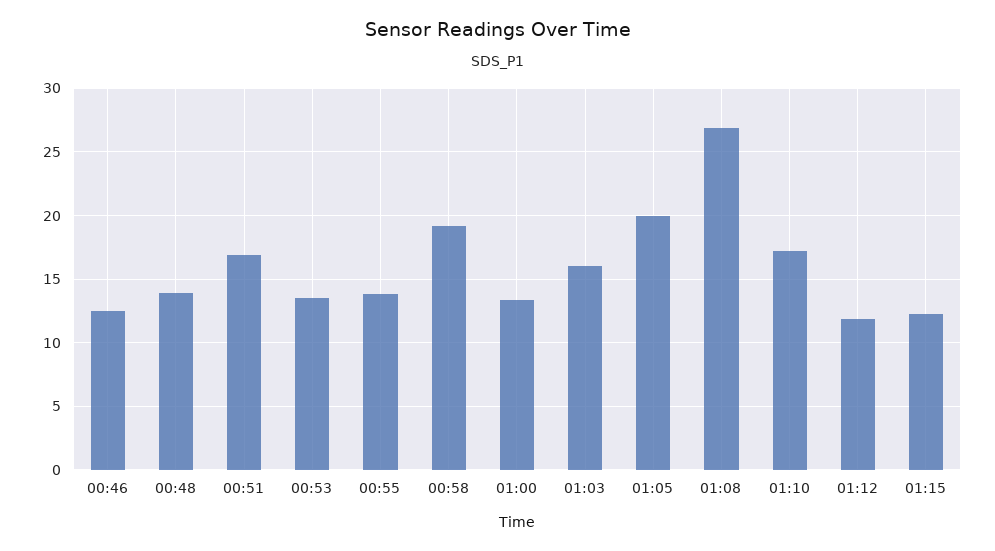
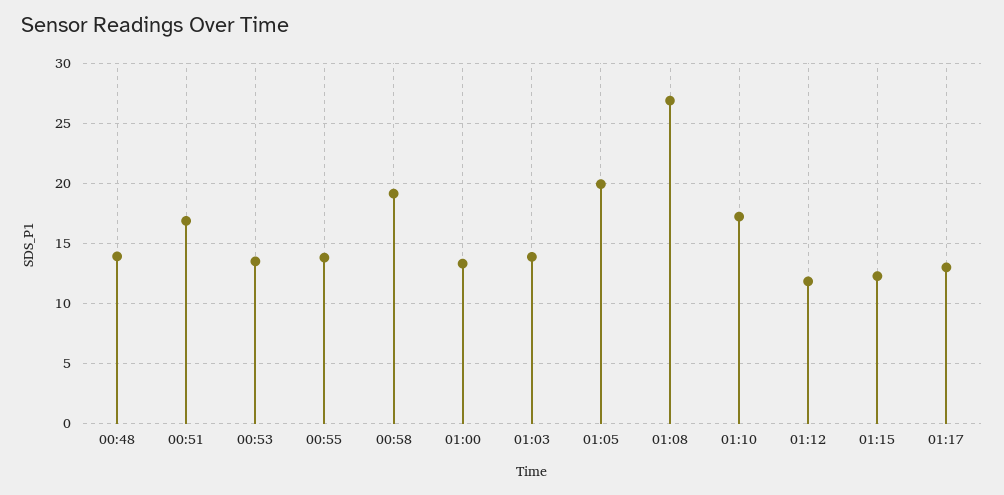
00:46: 12.5 -> none
01:03: 16 -> 14
01:17: none -> 13

